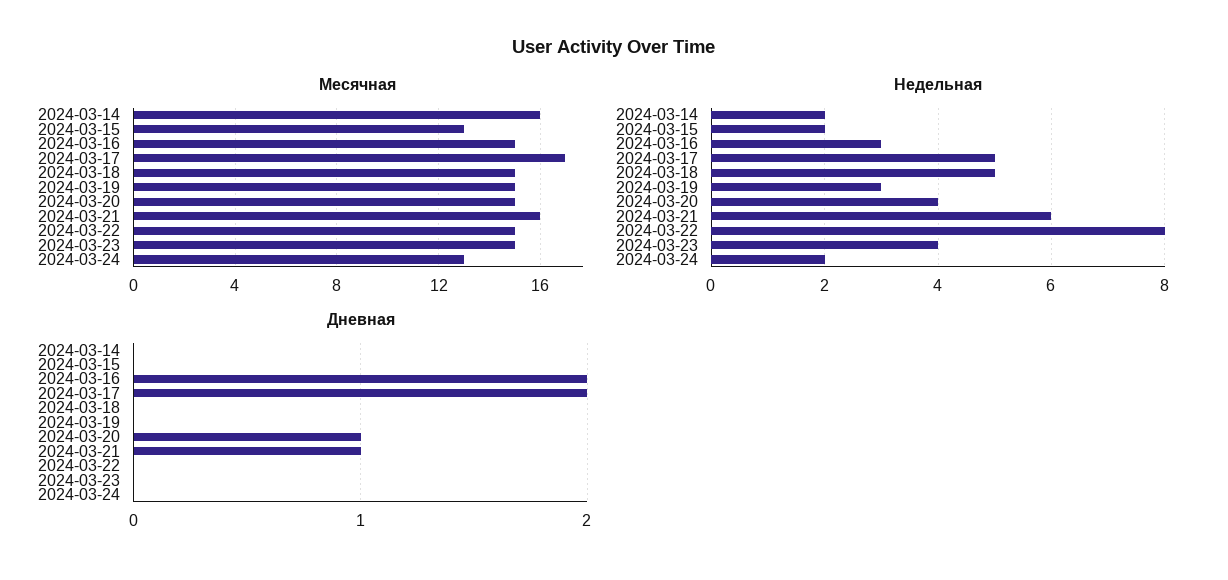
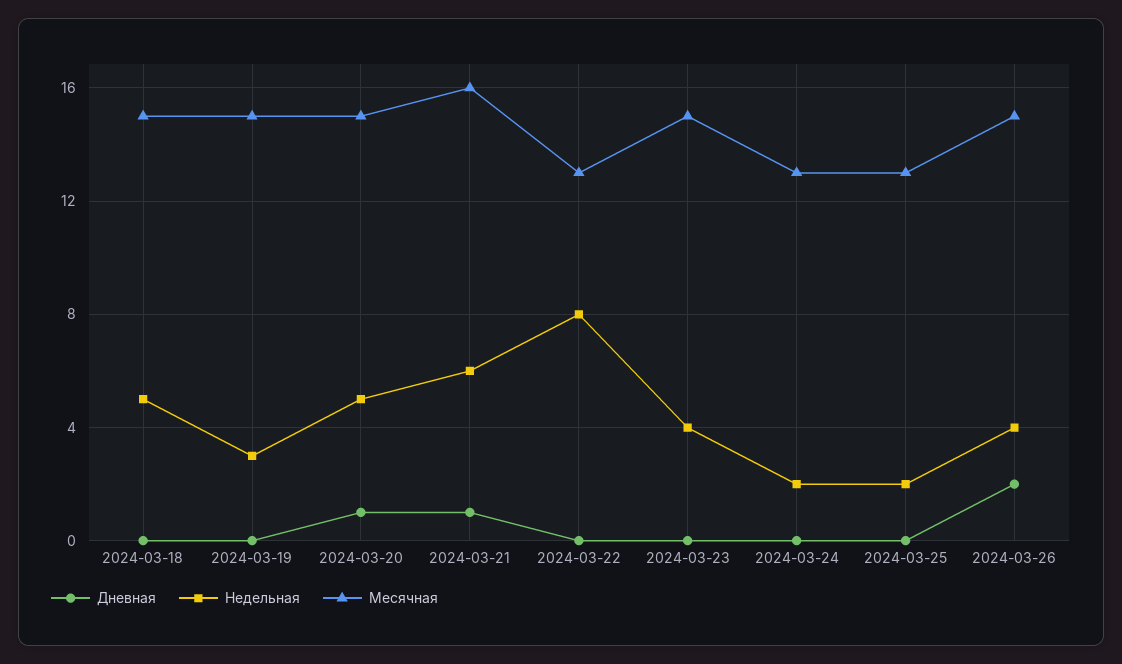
Месячная, 2024-03-14: 16 -> none
Месячная, 2024-03-15: 13 -> none
Месячная, 2024-03-16: 15 -> none
Месячная, 2024-03-17: 17 -> none
Месячная, 2024-03-22: 15 -> 13
Недельная, 2024-03-14: 2 -> none
Недельная, 2024-03-15: 2 -> none
Недельная, 2024-03-16: 3 -> none
Недельная, 2024-03-17: 5 -> none
Недельная, 2024-03-20: 4 -> 5
Дневная, 2024-03-14: 0 -> none
Дневная, 2024-03-15: 0 -> none
Дневная, 2024-03-16: 2 -> none
Дневная, 2024-03-17: 2 -> none
Дневная, 2024-03-25: none -> 0
Недельная, 2024-03-25: none -> 2
Месячная, 2024-03-25: none -> 13
Дневная, 2024-03-26: none -> 2
Недельная, 2024-03-26: none -> 4
Месячная, 2024-03-26: none -> 15

